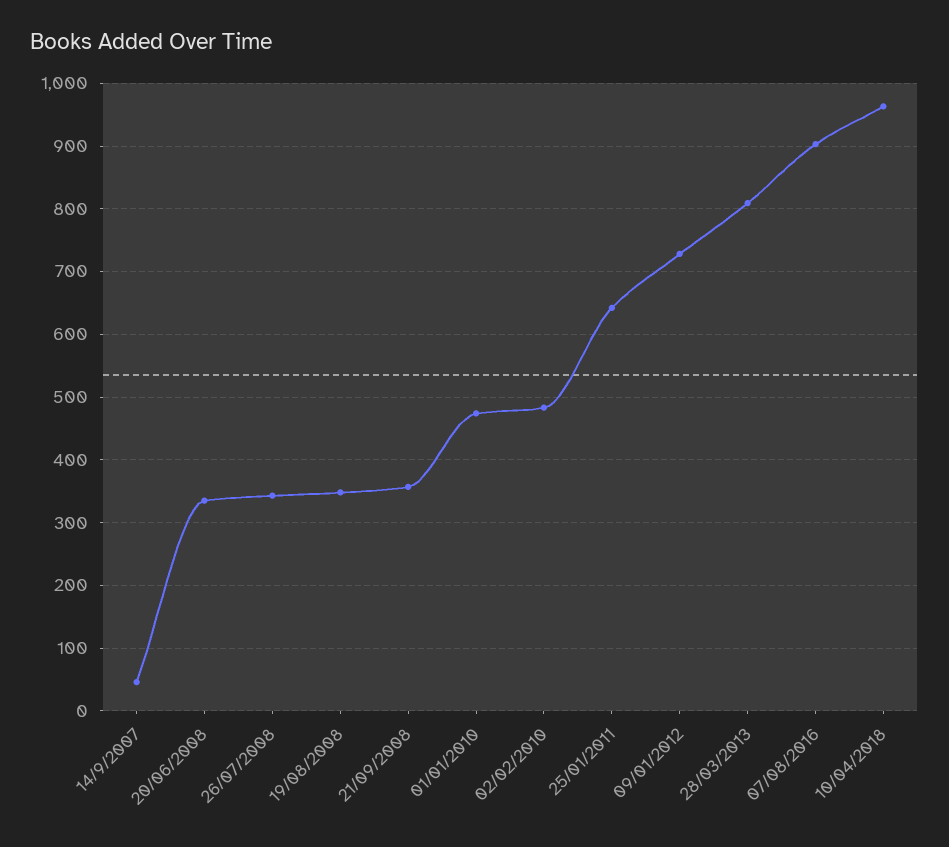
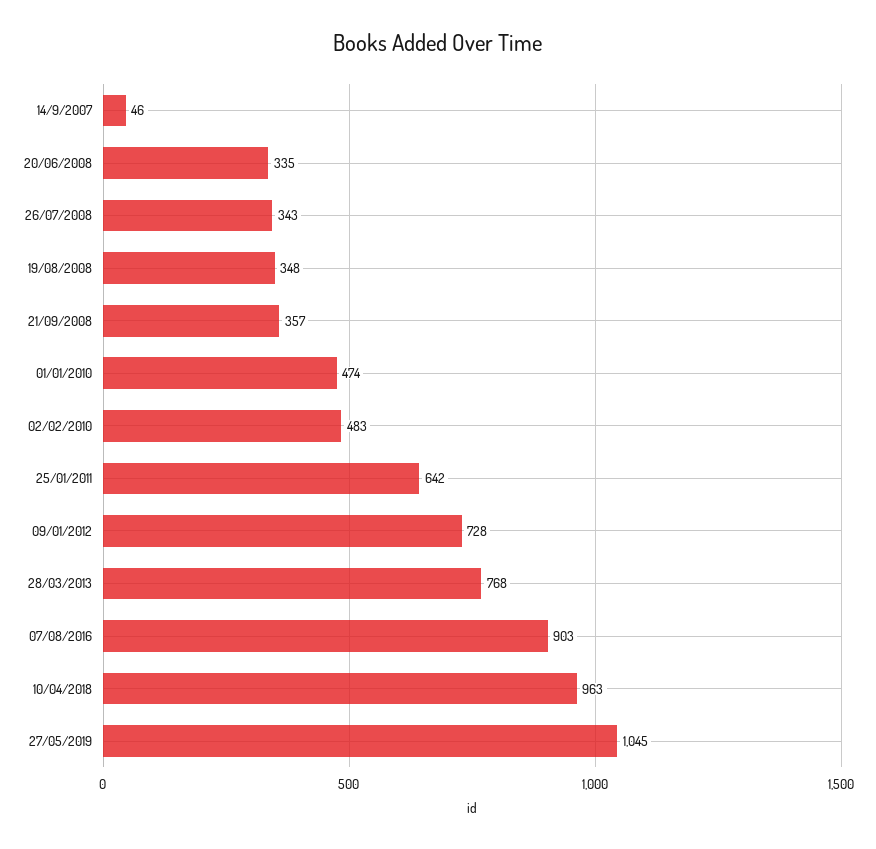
28/03/2013: 810 -> 768
27/05/2019: none -> 1045

